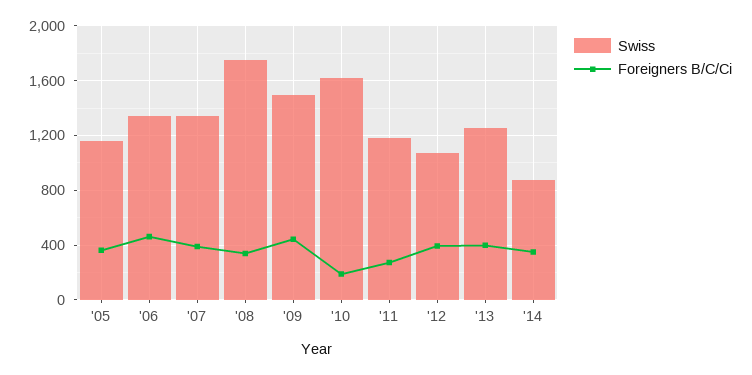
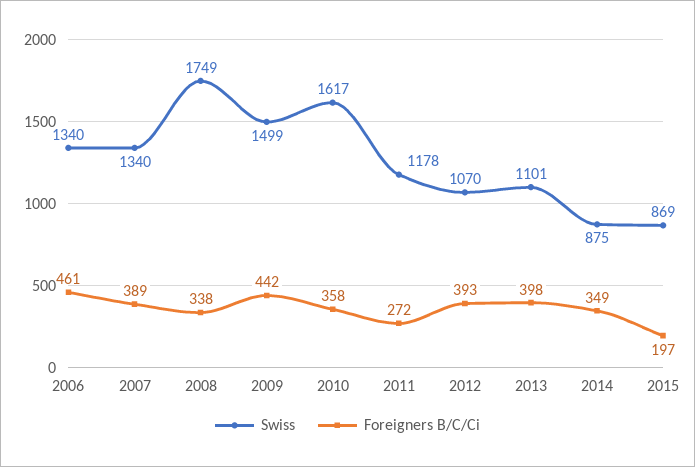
Swiss, '05: 1150 -> none
Foreigners B/C/Ci, '05: 350 -> none
Foreigners B/C/Ci, '10: 200 -> 358
Swiss, '13: 1250 -> 1101
Swiss, 2015: none -> 869
Foreigners B/C/Ci, 2015: none -> 197

